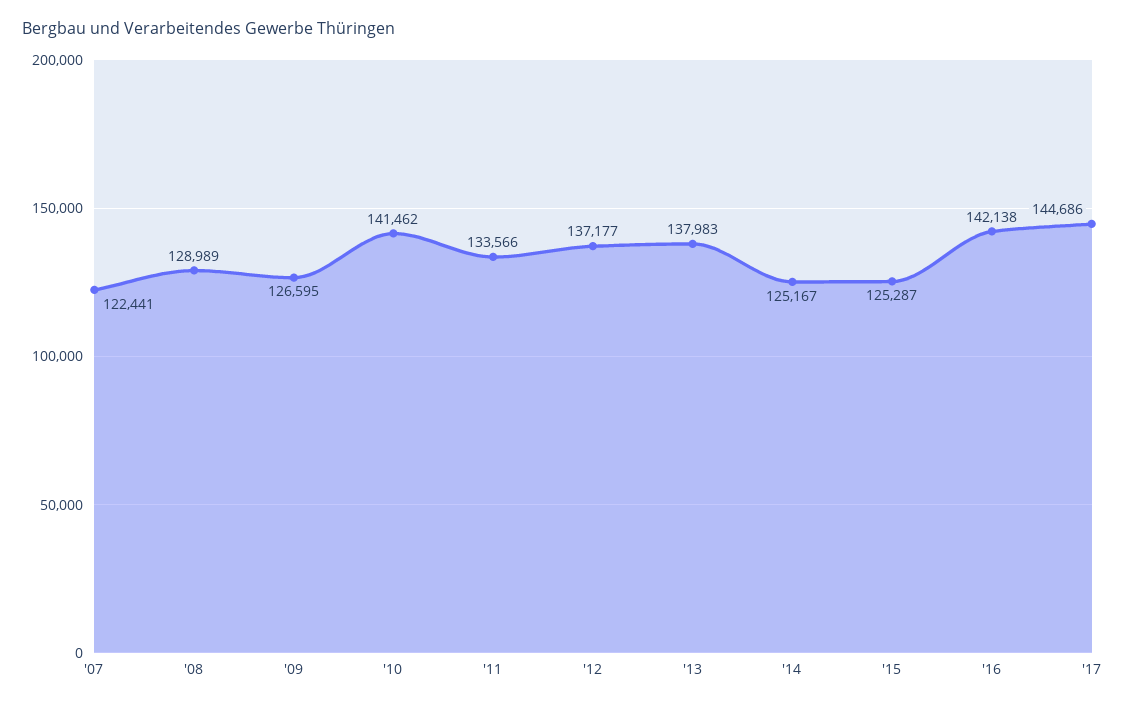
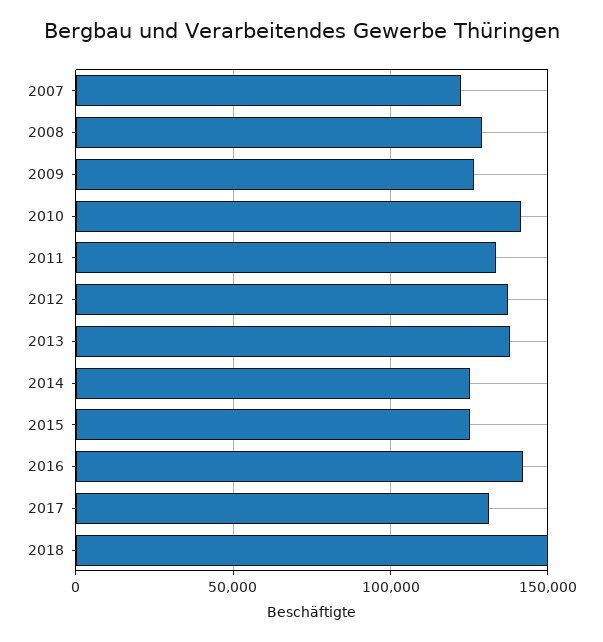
'17: 144686 -> 130000
2018: none -> 150000

